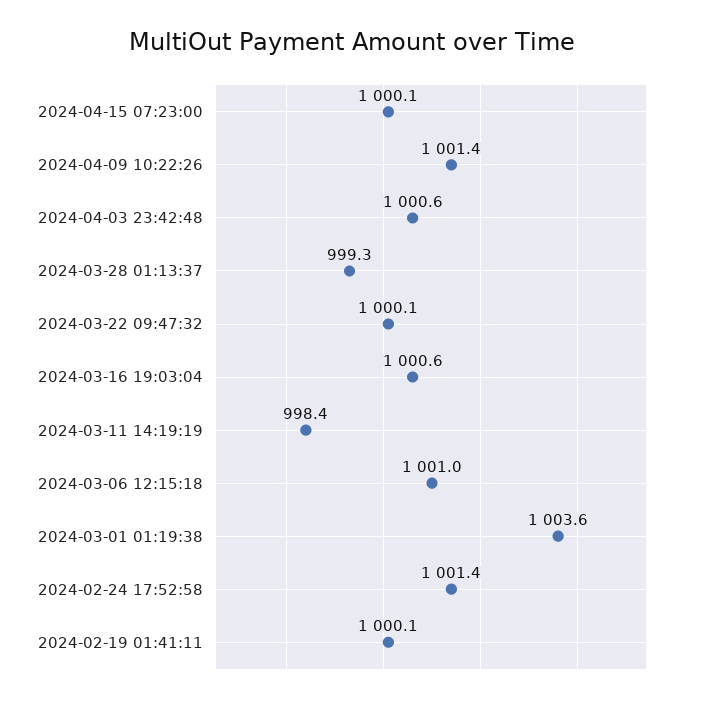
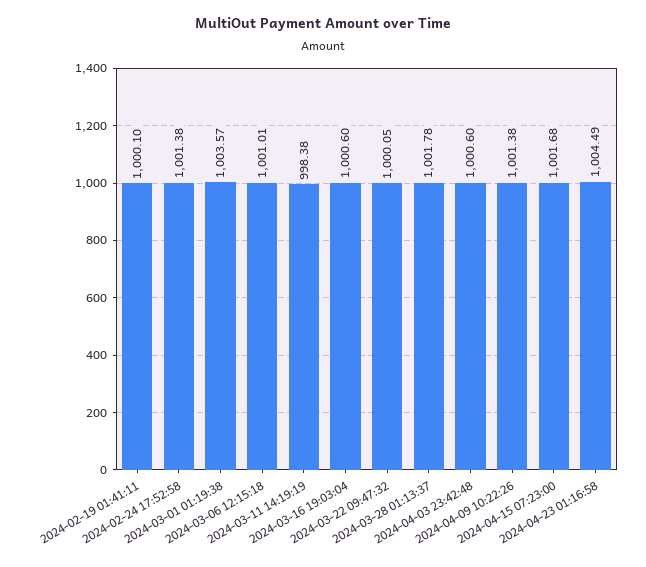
2024-04-15 07:23:00: 1000.1 -> 1001.68
2024-03-28 01:13:37: 999.3 -> 1001.78
2024-04-23 01:16:58: none -> 1004.49

